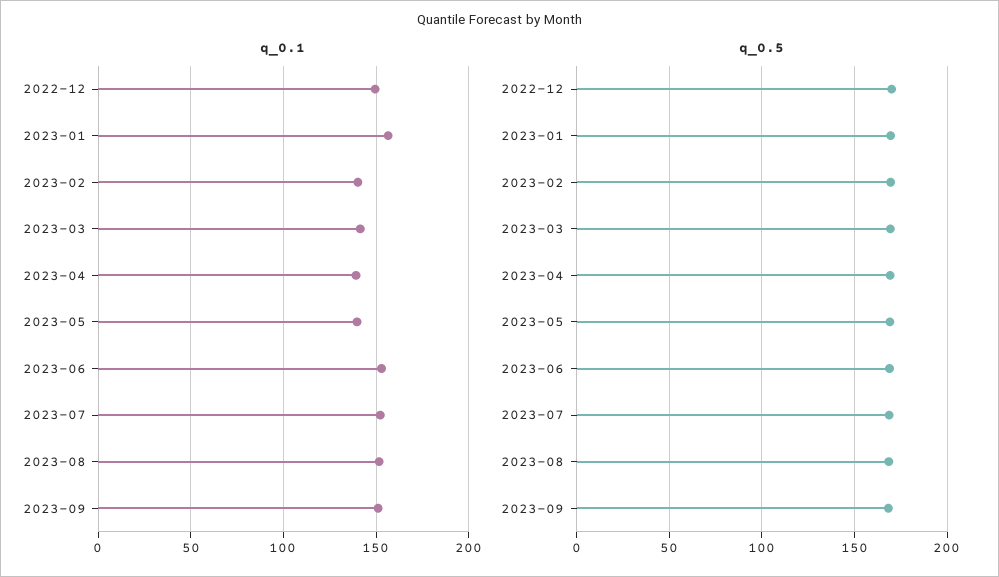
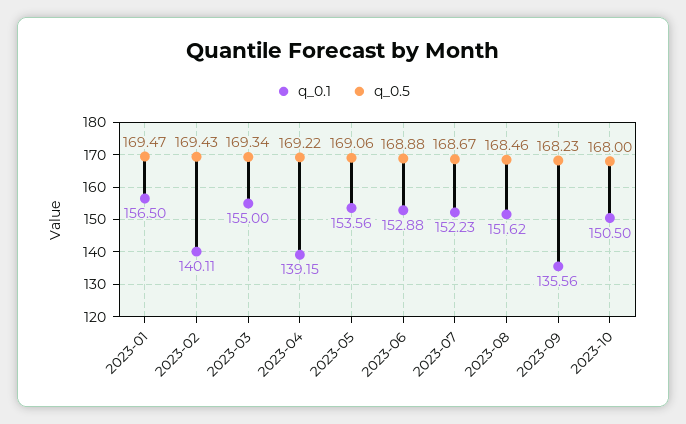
q_0.1, 2022-12: 150 -> none
q_0.1, 2023-03: 140 -> 155
q_0.1, 2023-05: 140 -> 153.56
q_0.1, 2023-09: 150 -> 135.56
q_0.5, 2022-12: 170 -> none
q_0.1, 2023-10: none -> 150.5
q_0.5, 2023-10: none -> 168

